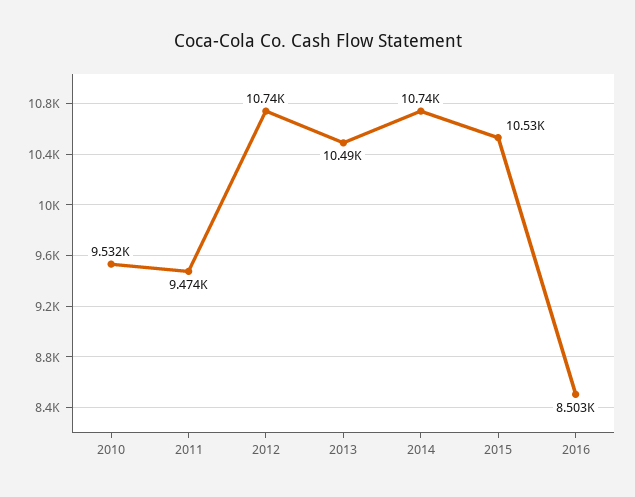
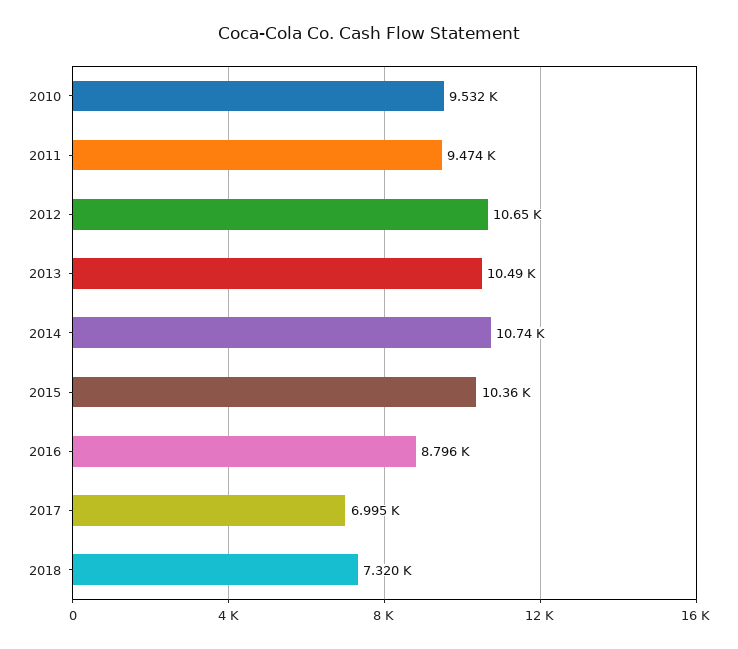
2012: 10740 -> 10650
2015: 10530 -> 10360
2016: 8503 -> 8796
2017: none -> 6995
2018: none -> 7320

